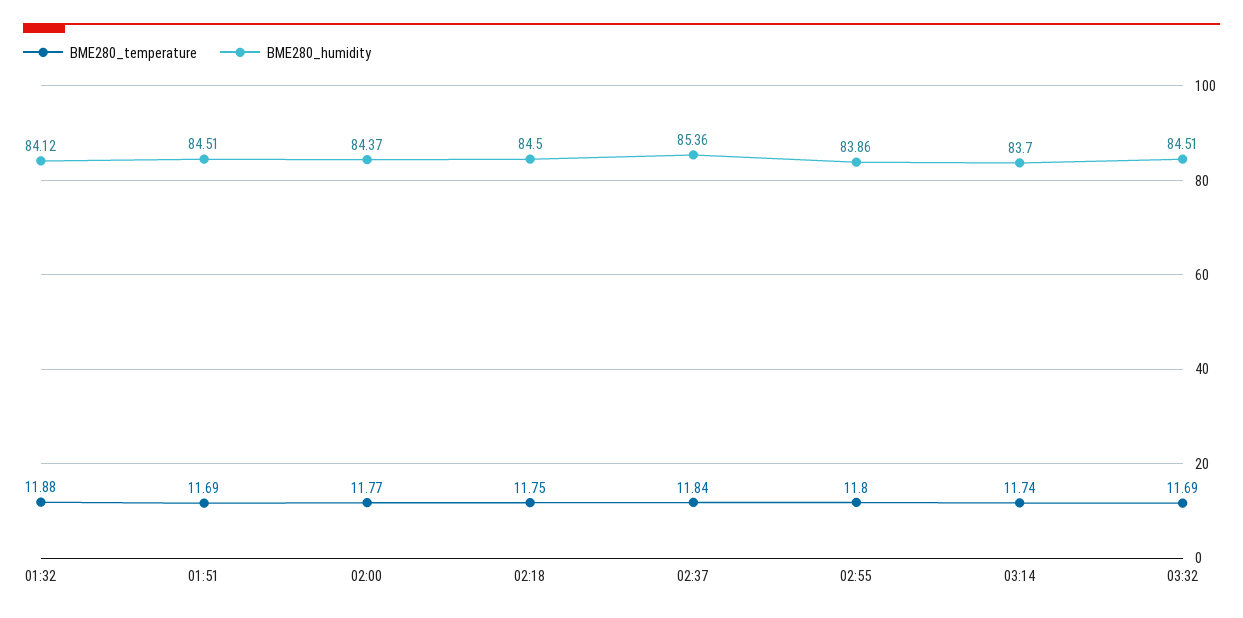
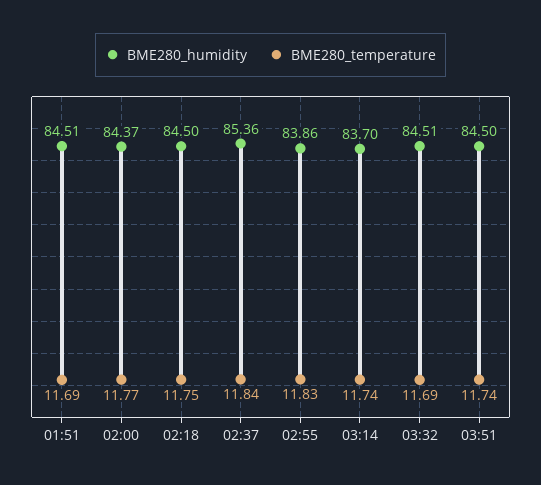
BME280_temperature, 01:32: 11.88 -> none
BME280_humidity, 01:32: 84.12 -> none
BME280_temperature, 02:55: 11.8 -> 11.83
BME280_humidity, 03:51: none -> 84.5
BME280_temperature, 03:51: none -> 11.74

